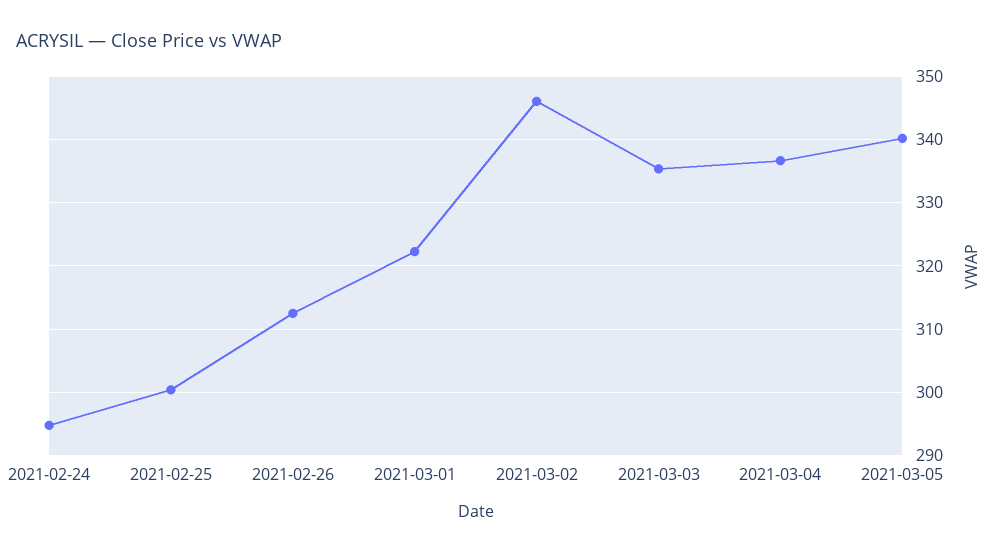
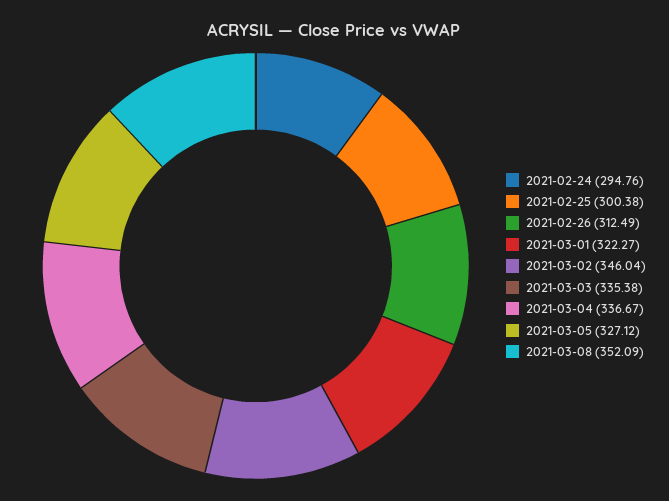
2021-03-05: 340 -> 327.12
2021-03-08: none -> 352.09

